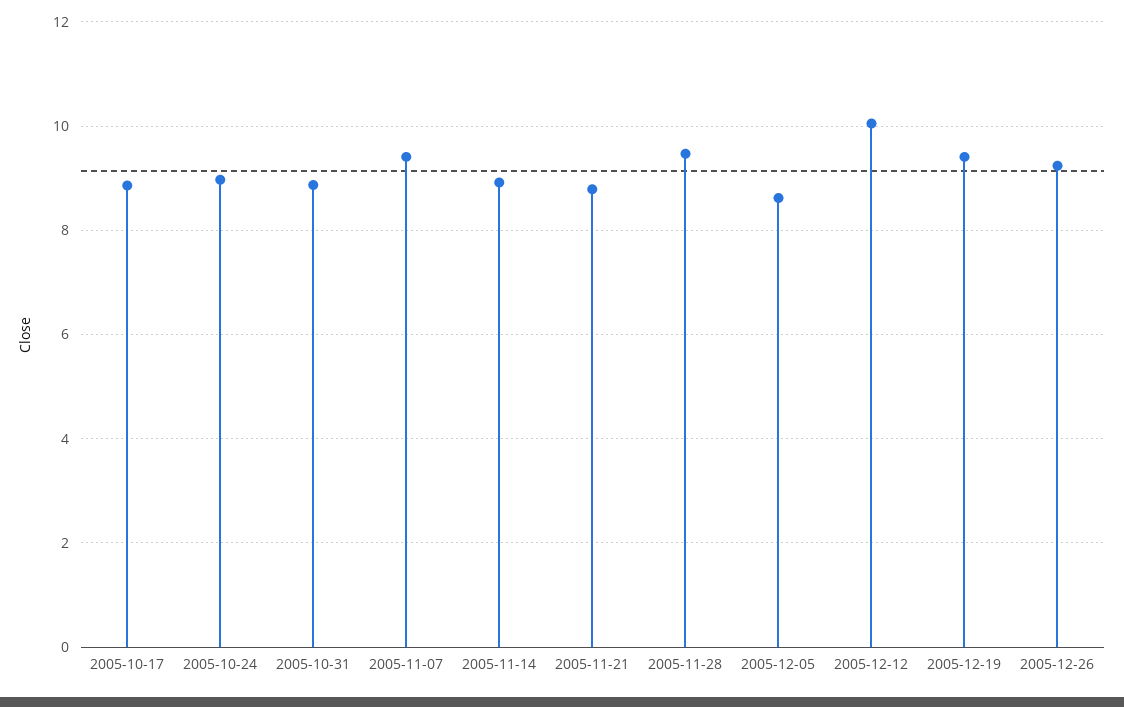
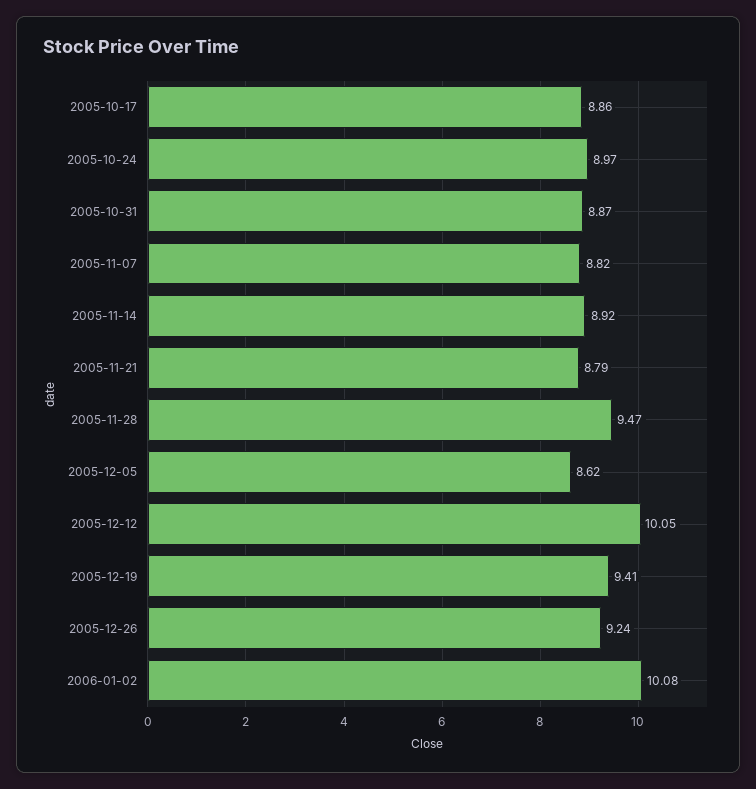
2005-11-07: 9.4 -> 8.82
2006-01-02: none -> 10.08

